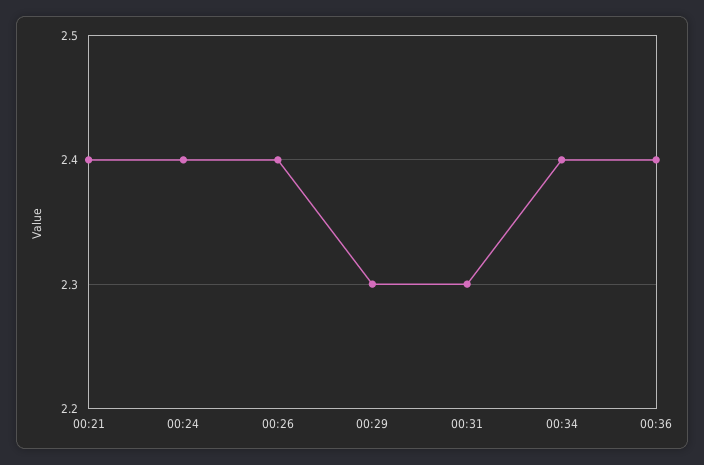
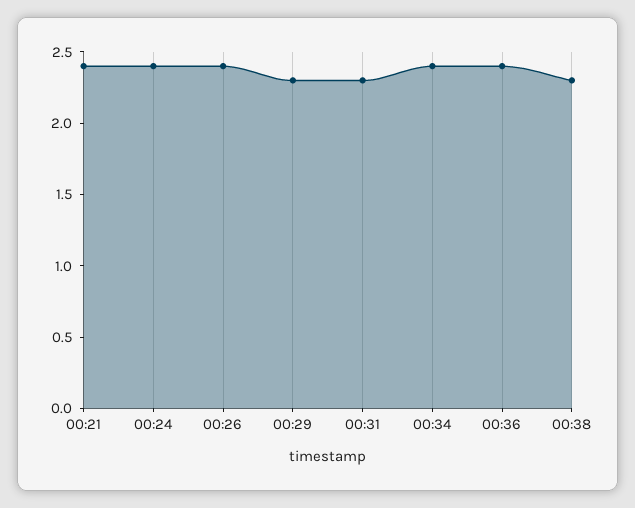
00:38: none -> 2.3

